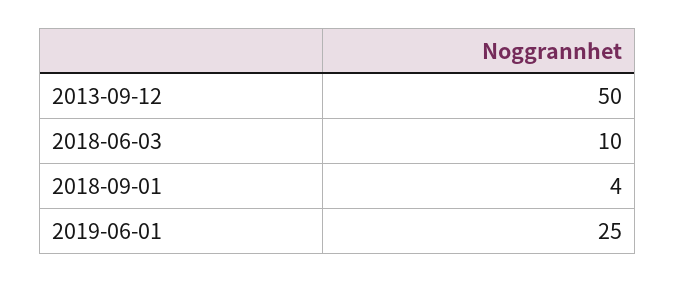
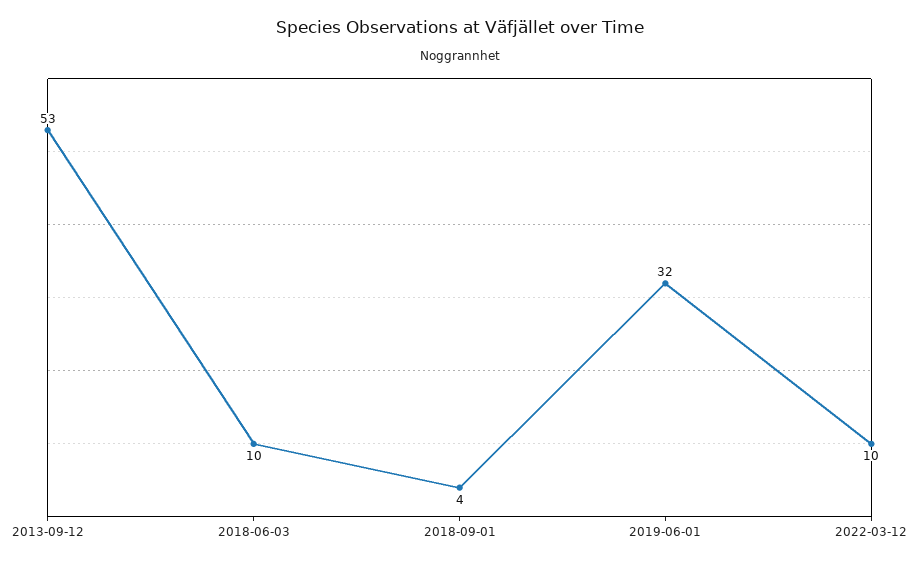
2013-09-12: 50 -> 53
2019-06-01: 25 -> 32
2022-03-12: none -> 10

